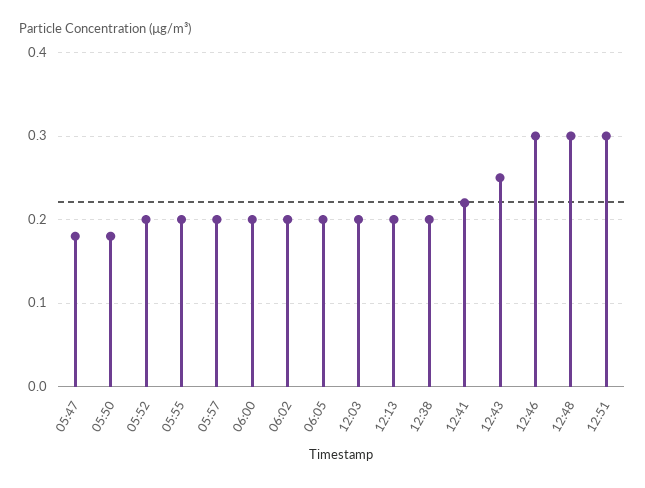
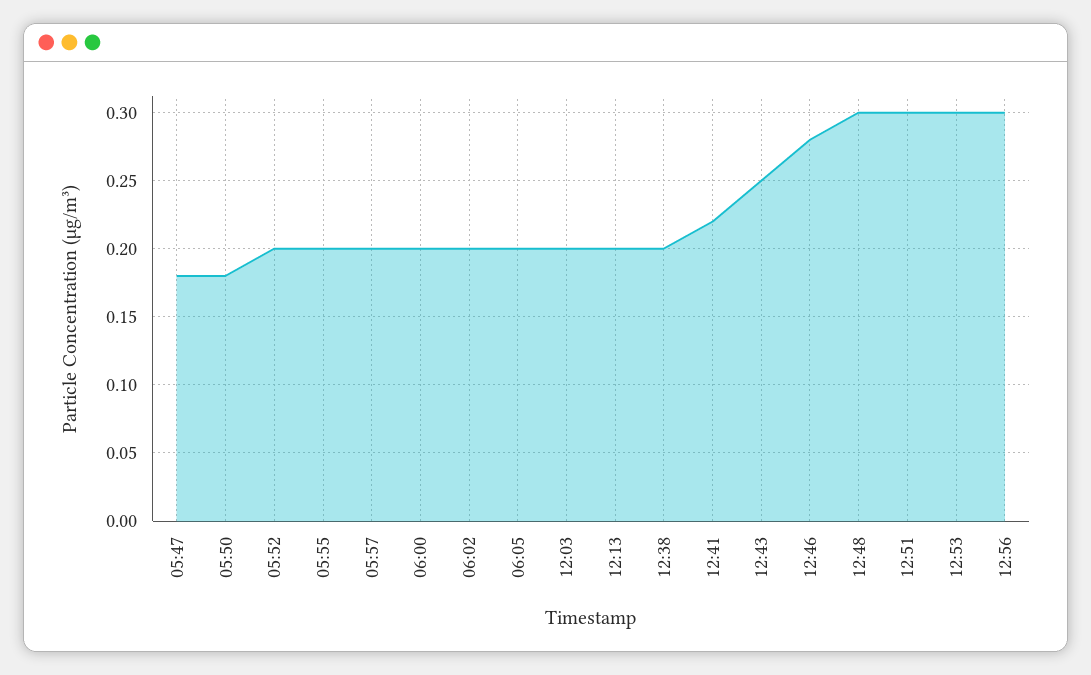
12:46: 0.3 -> 0.28
12:53: none -> 0.3
12:56: none -> 0.3

